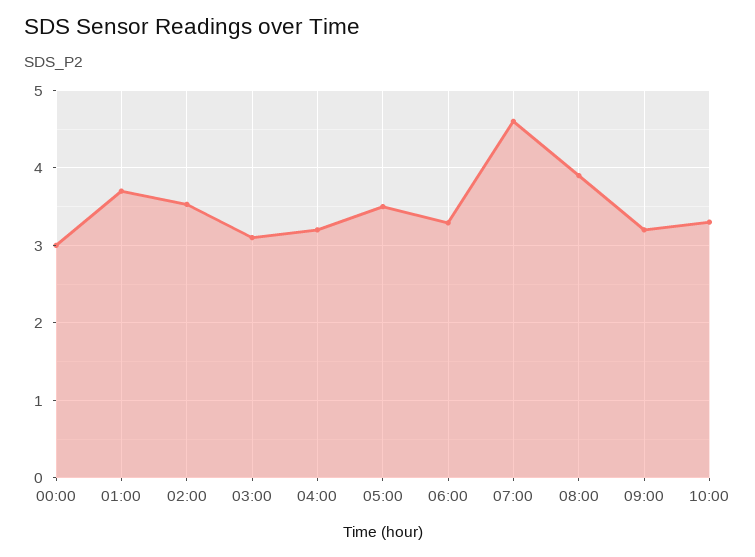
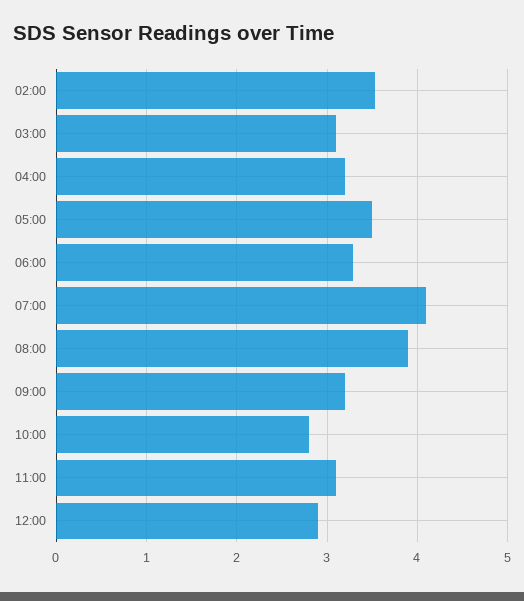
00:00: 3 -> none
01:00: 3.7 -> none
07:00: 4.6 -> 4.1
10:00: 3.3 -> 2.8
11:00: none -> 3.1
12:00: none -> 2.9

